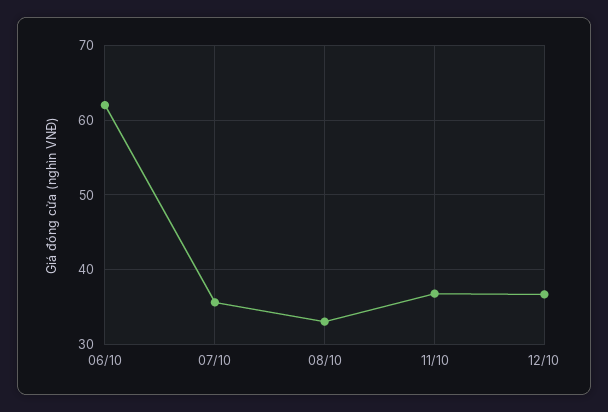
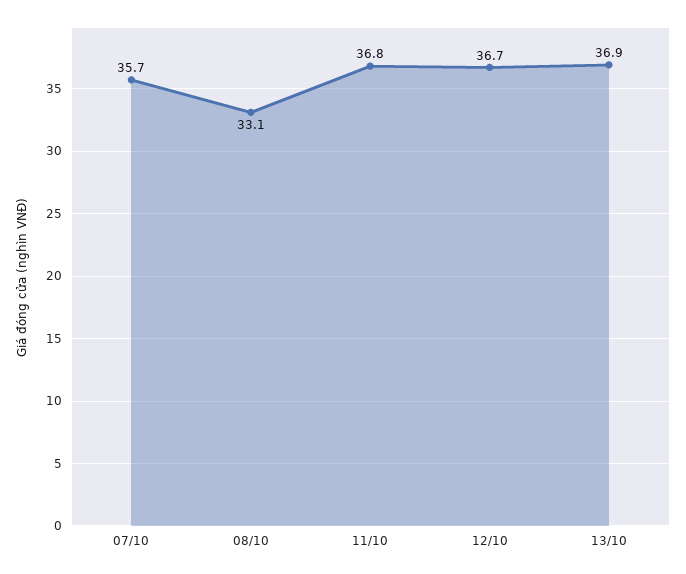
06/10: 62 -> none
13/10: none -> 36.9

